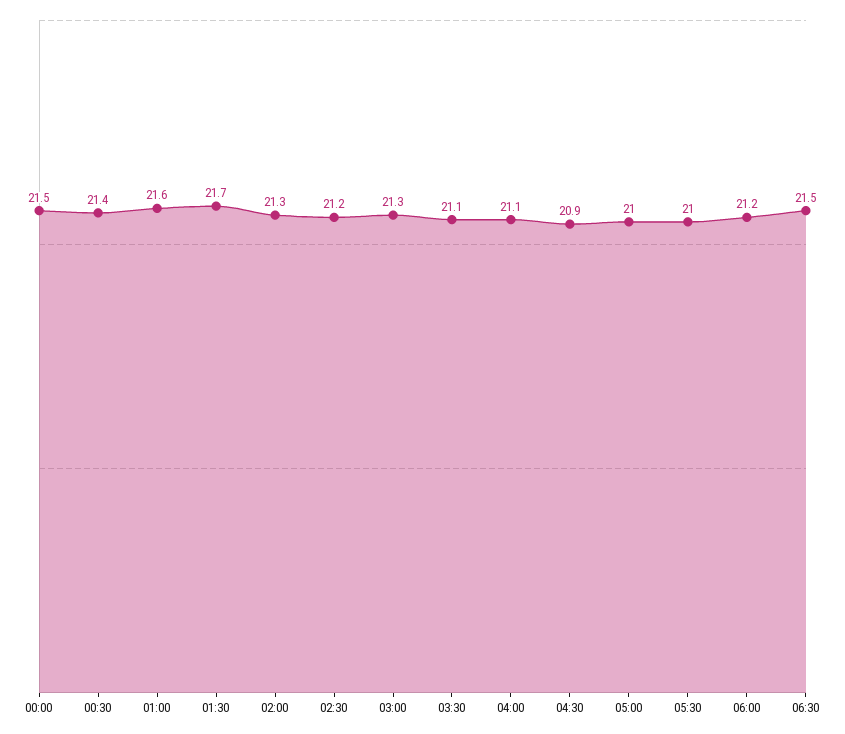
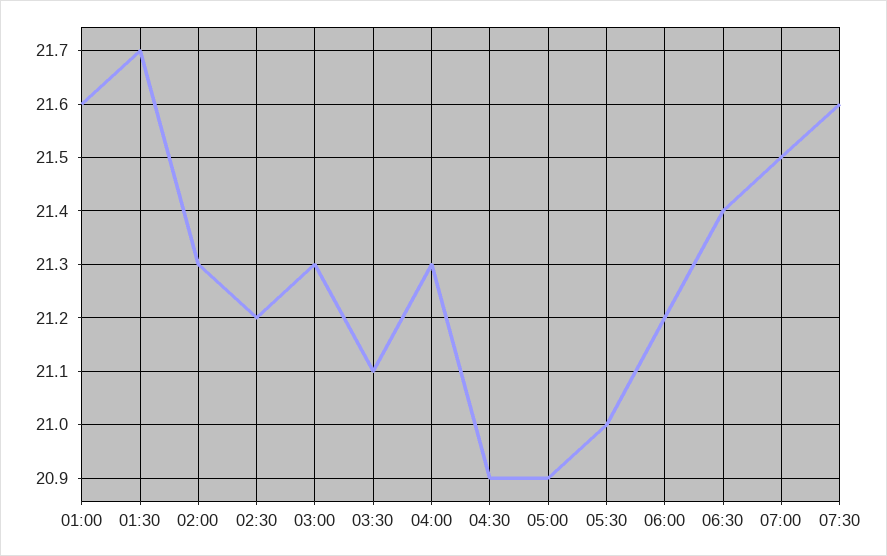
00:00: 21.5 -> none
00:30: 21.4 -> none
04:00: 21.1 -> 21.3
05:00: 21 -> 20.9
06:30: 21.5 -> 21.4
07:00: none -> 21.5
07:30: none -> 21.6

